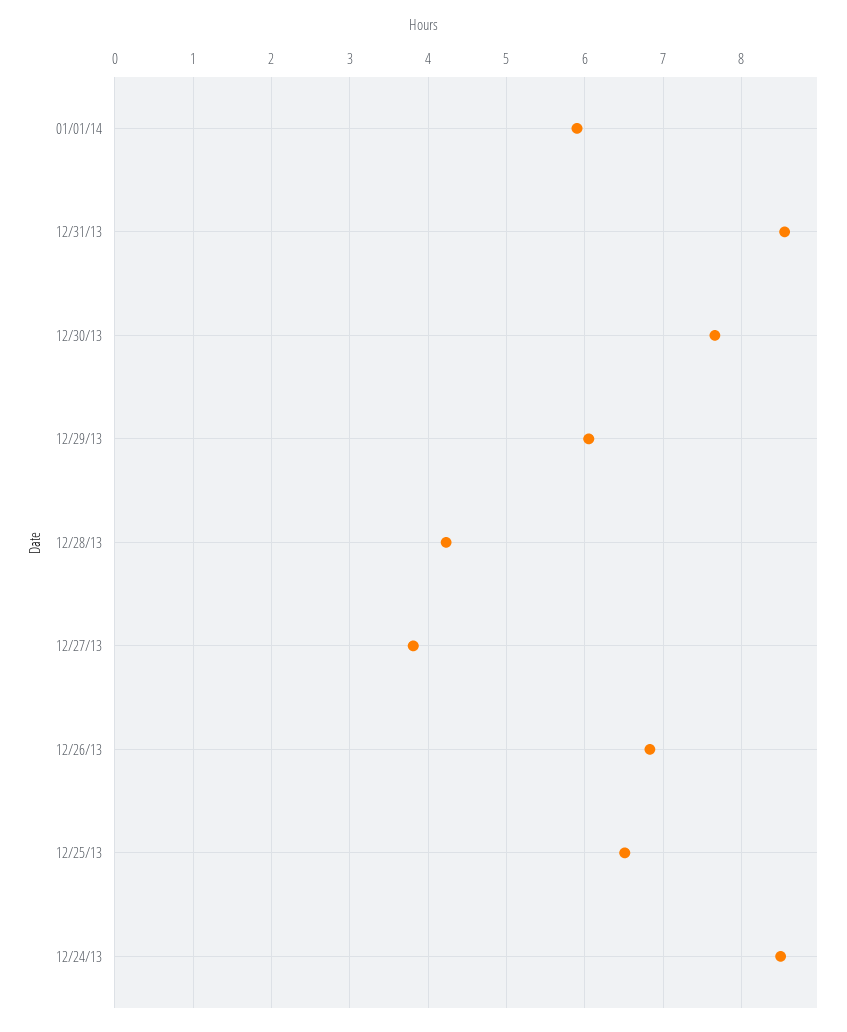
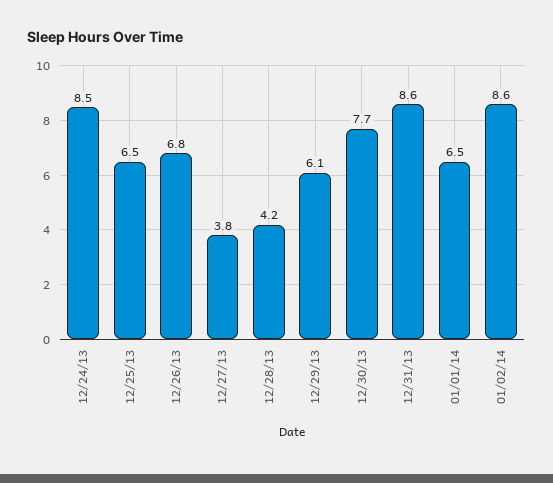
01/01/14: 5.9 -> 6.5
01/02/14: none -> 8.6

